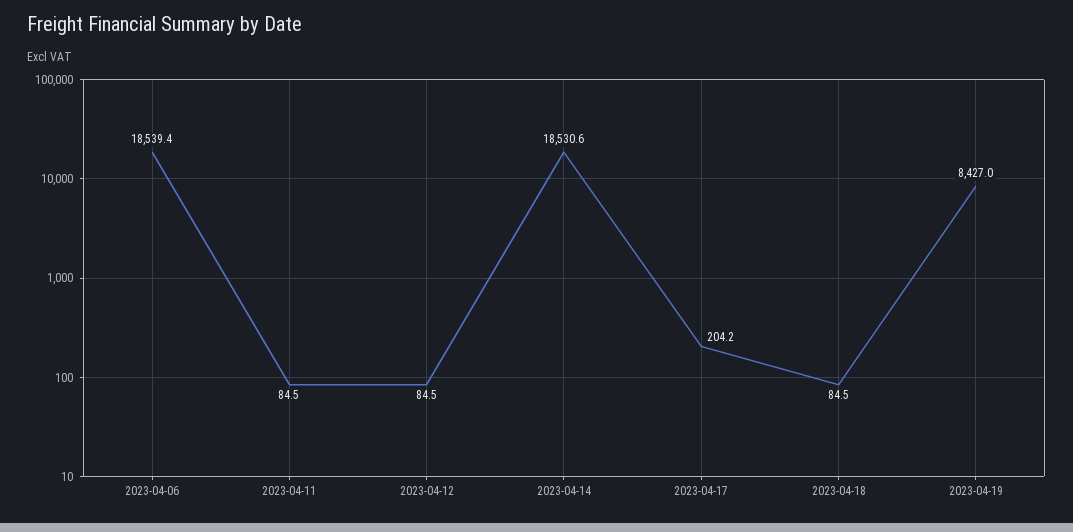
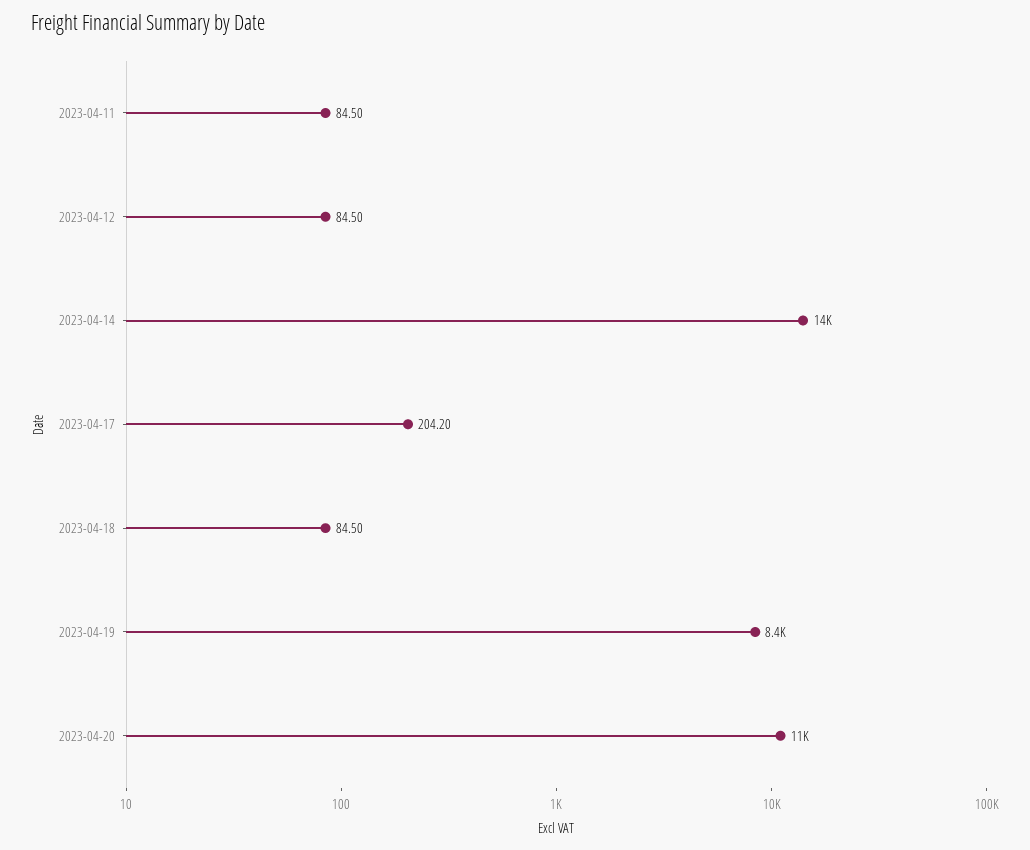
2023-04-06: 18539.4 -> none
2023-04-14: 18530.6 -> 14000
2023-04-20: none -> 11000

